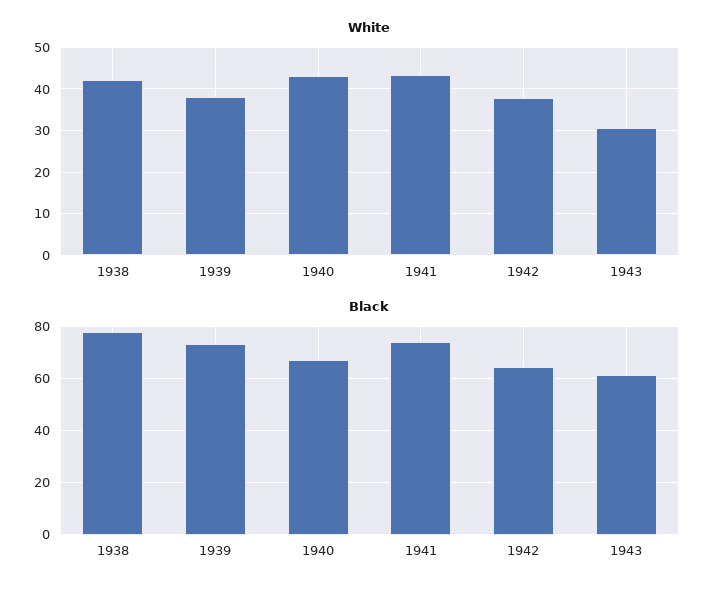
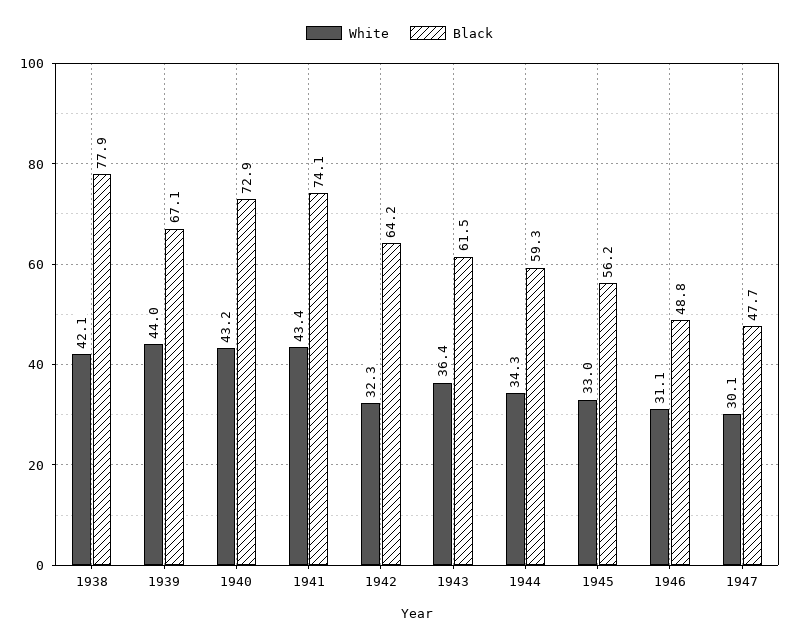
White, 1939: 38 -> 44
White, 1942: 38 -> 32.3
White, 1943: 30 -> 36.4
Black, 1939: 72.5 -> 67.1
Black, 1940: 67.5 -> 72.9
White, 1944: none -> 34.3
Black, 1944: none -> 59.3
White, 1945: none -> 33
Black, 1945: none -> 56.2
White, 1946: none -> 31.1
Black, 1946: none -> 48.8
White, 1947: none -> 30.1
Black, 1947: none -> 47.7

